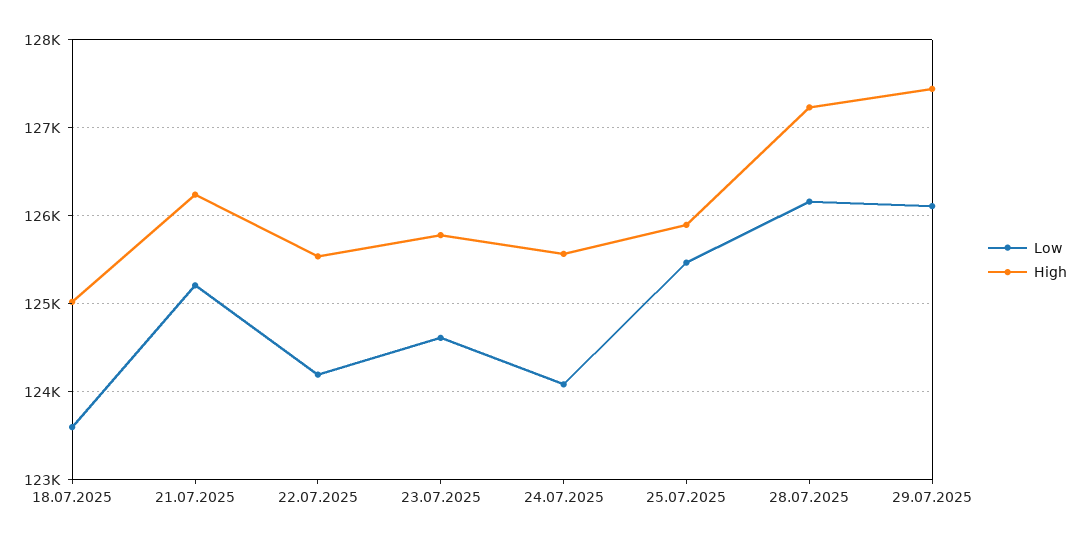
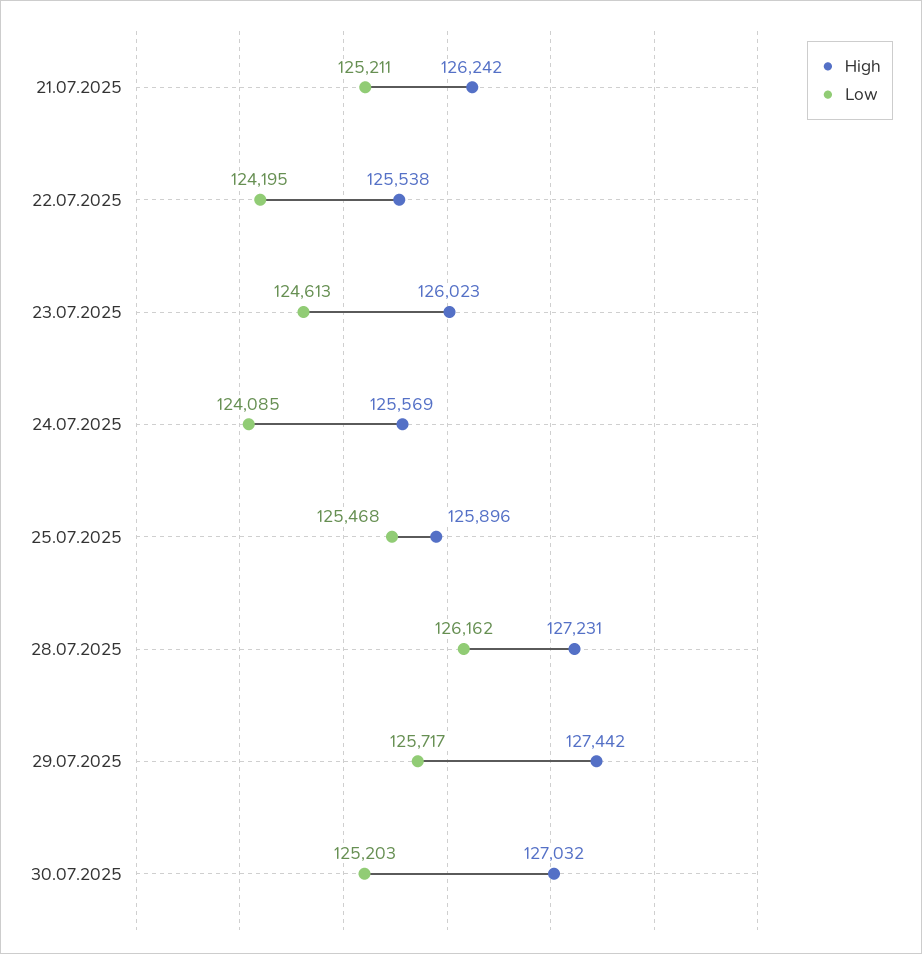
Low, 18.07.2025: 123600 -> none
High, 18.07.2025: 125000 -> none
High, 23.07.2025: 125800 -> 126023
Low, 29.07.2025: 126100 -> 125717
High, 30.07.2025: none -> 127032
Low, 30.07.2025: none -> 125203

